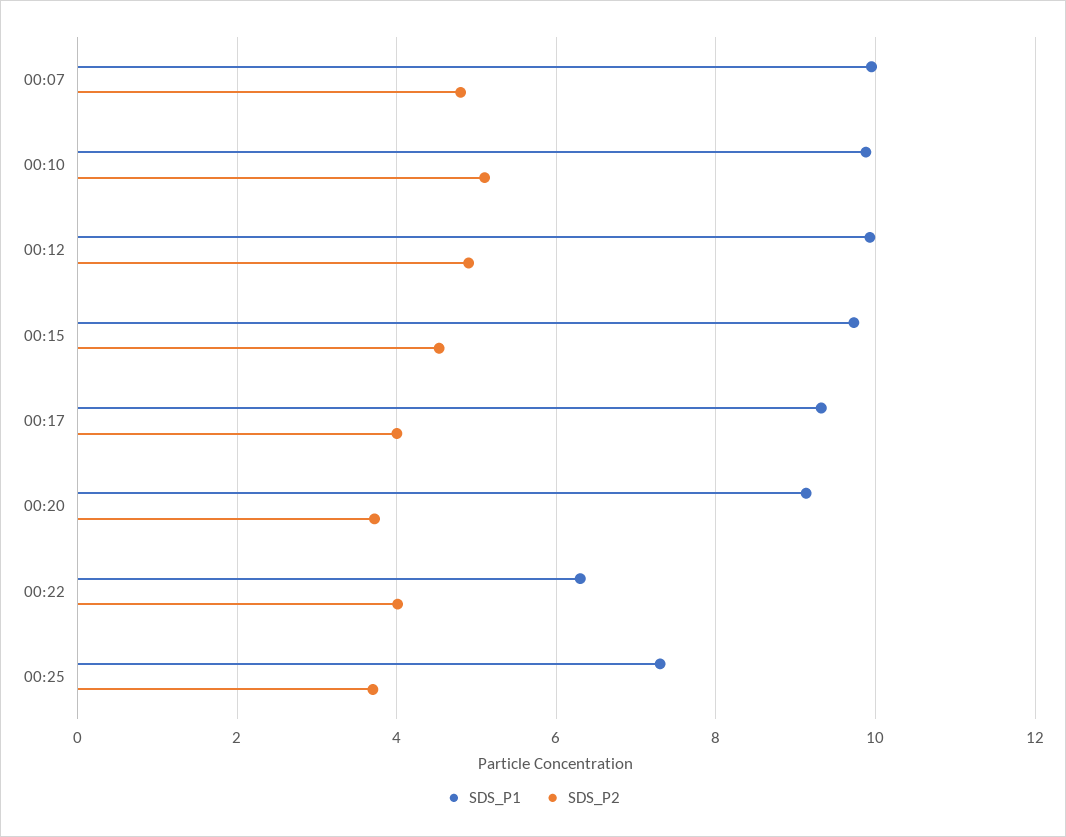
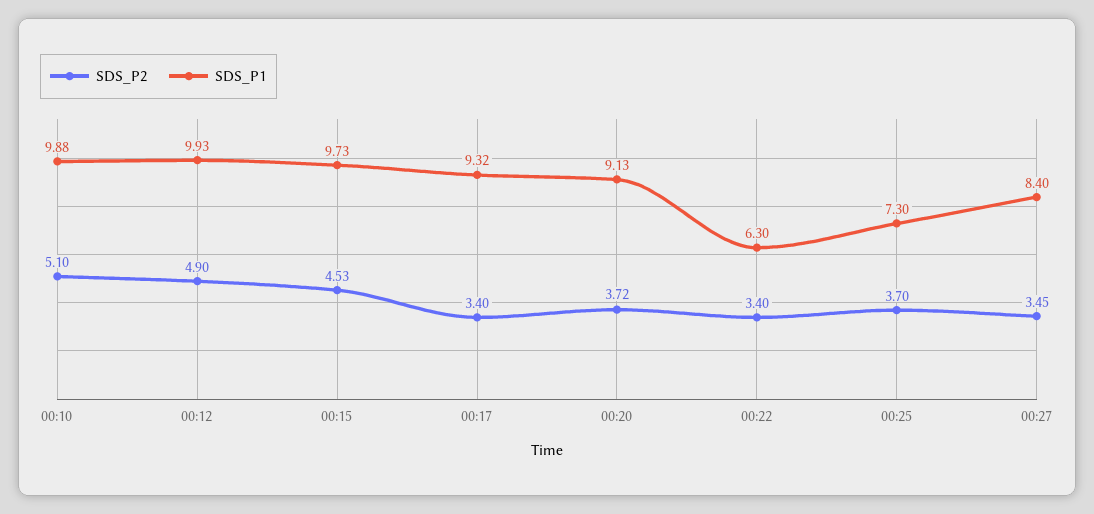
SDS_P1, 00:07: 10 -> none
SDS_P2, 00:07: 4.8 -> none
SDS_P2, 00:17: 4 -> 3.4
SDS_P2, 00:22: 4 -> 3.4
SDS_P2, 00:27: none -> 3.45
SDS_P1, 00:27: none -> 8.4

